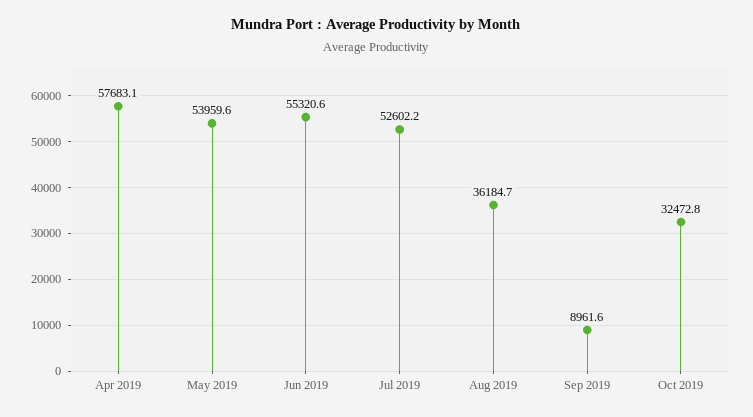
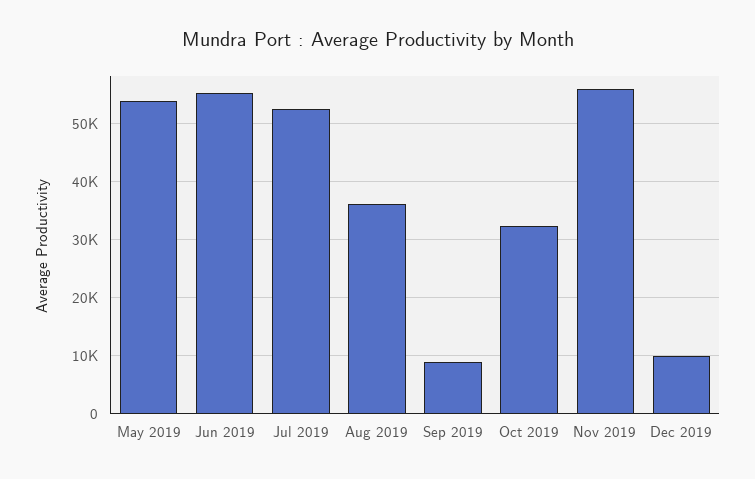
Apr 2019: 57683.1 -> none
Nov 2019: none -> 56000
Dec 2019: none -> 10000

